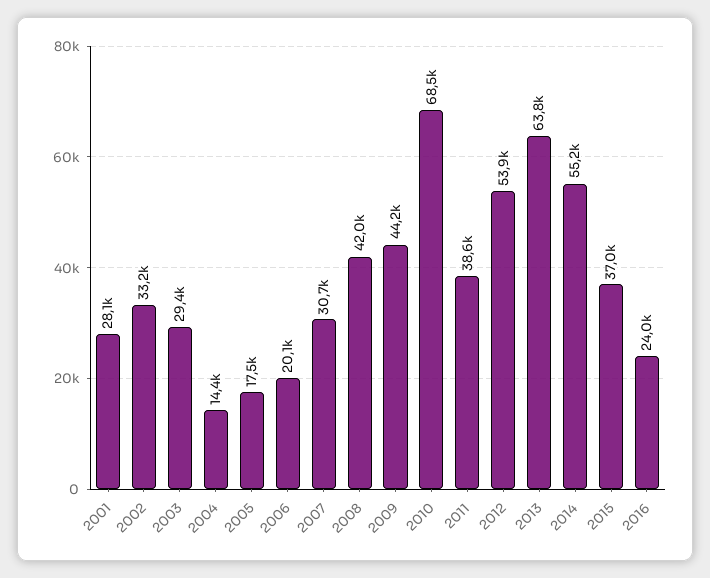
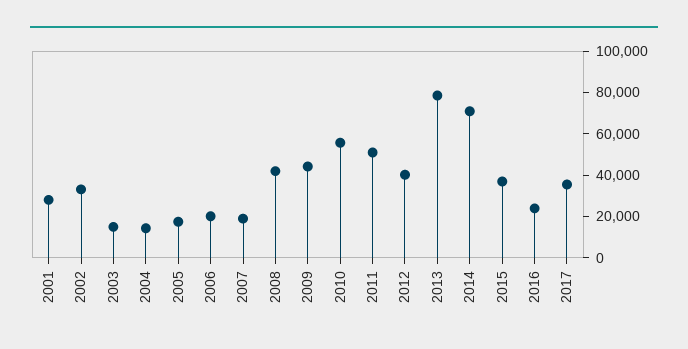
2003: 29400 -> 15000
2007: 30700 -> 20000
2010: 68500 -> 55000
2011: 38600 -> 50000
2012: 53900 -> 40000
2013: 63800 -> 80000
2014: 55200 -> 70000
2017: none -> 35000

